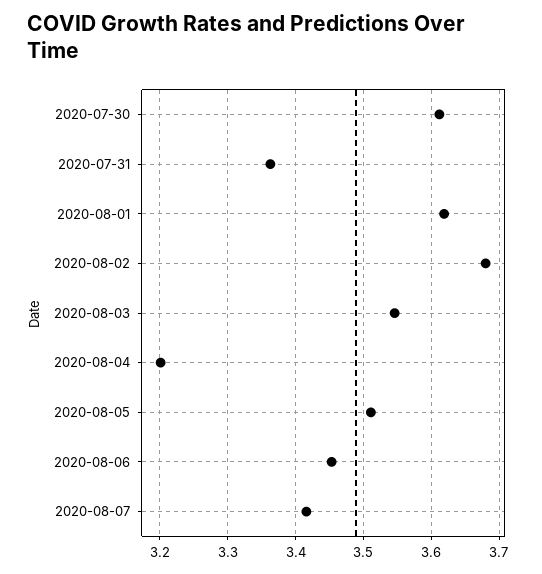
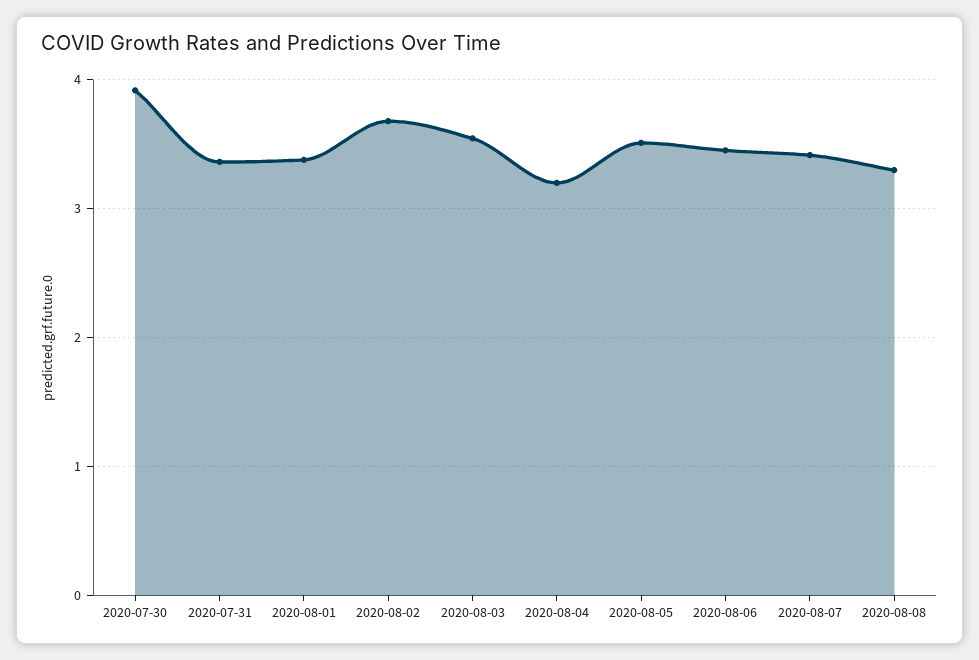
2020-07-30: 3.61 -> 3.9
2020-08-01: 3.62 -> 3.4
2020-08-08: none -> 3.3

